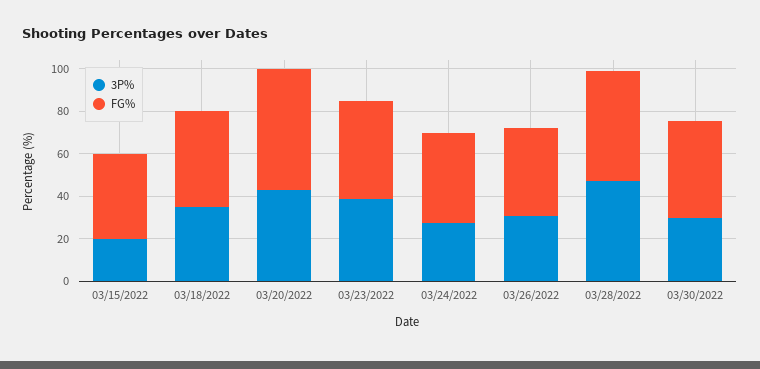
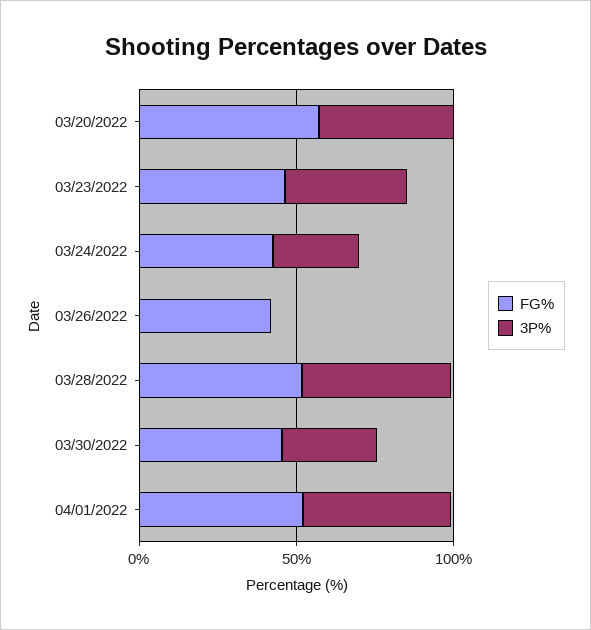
3P%, 03/15/2022: 20 -> none
FG%, 03/15/2022: 40 -> none
3P%, 03/18/2022: 35 -> none
FG%, 03/18/2022: 45 -> none
3P%, 03/26/2022: 30 -> 0
FG%, 04/01/2022: none -> 50
3P%, 04/01/2022: none -> 50

